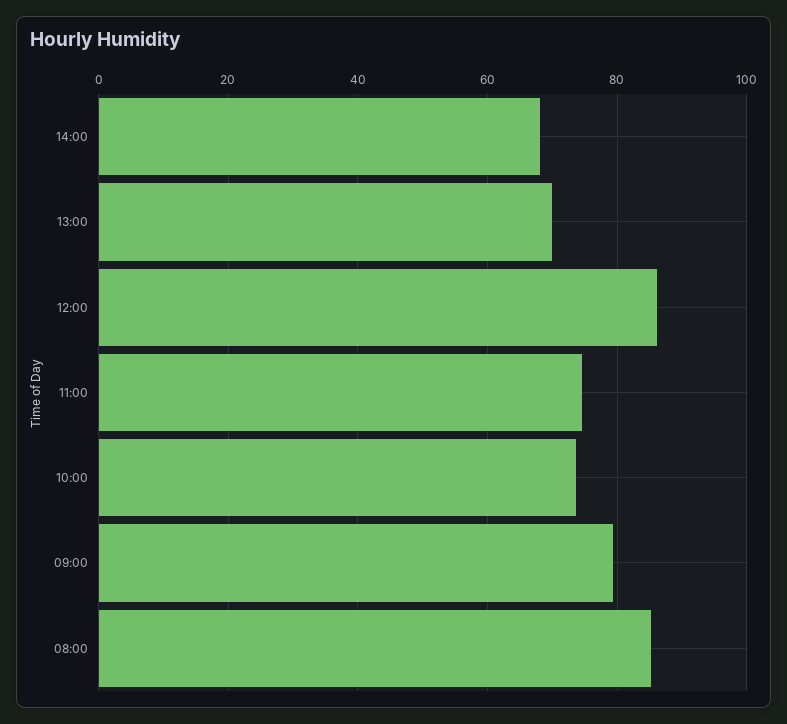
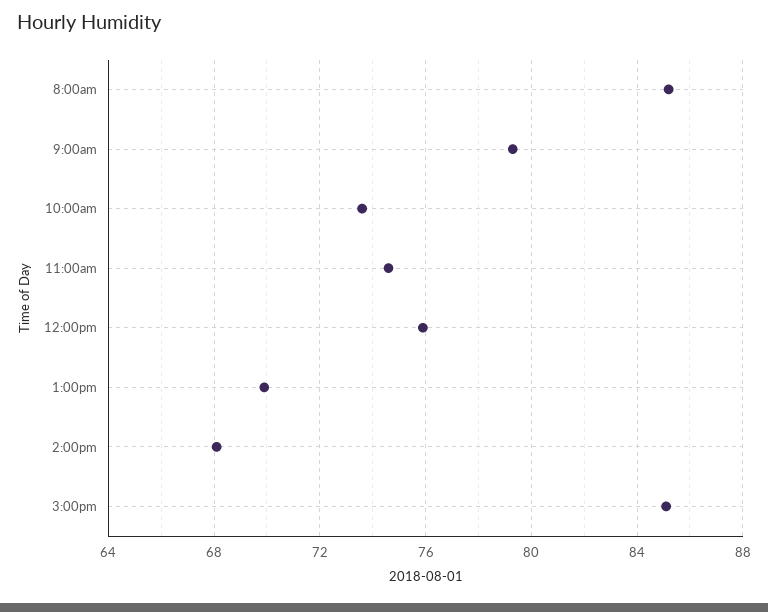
12:00: 86 -> 76
3:00pm: none -> 85

